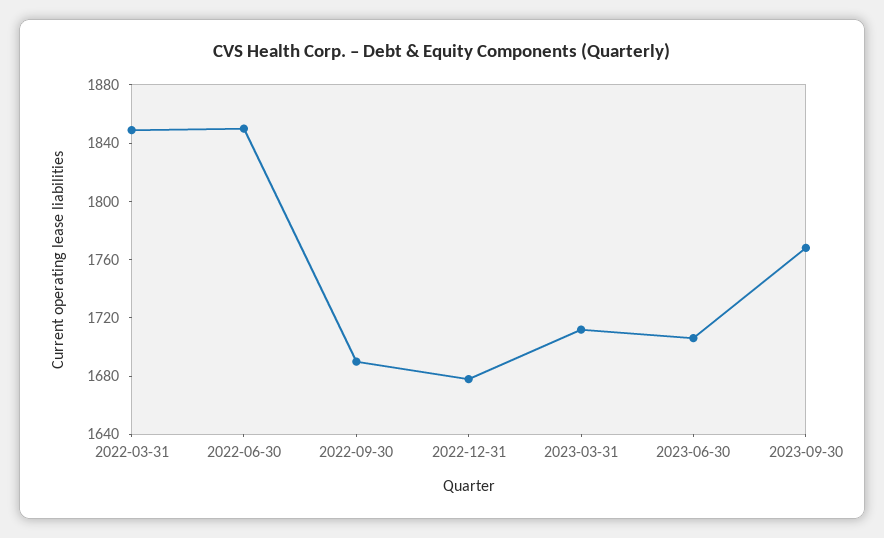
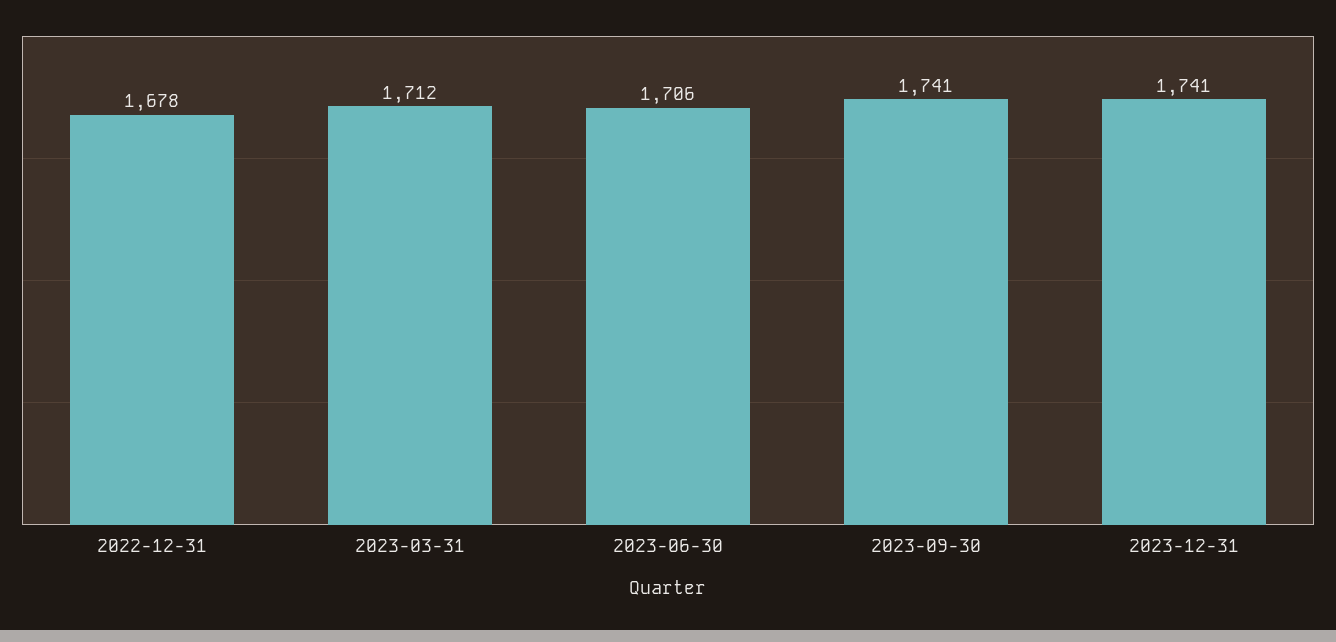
2022-03-31: 1850 -> none
2022-06-30: 1850 -> none
2022-09-30: 1690 -> none
2023-09-30: 1770 -> 1741
2023-12-31: none -> 1741

